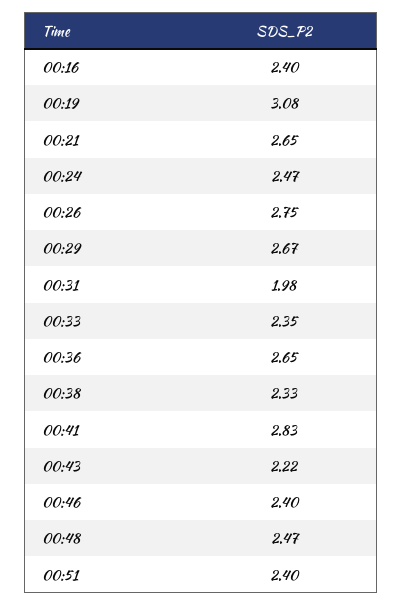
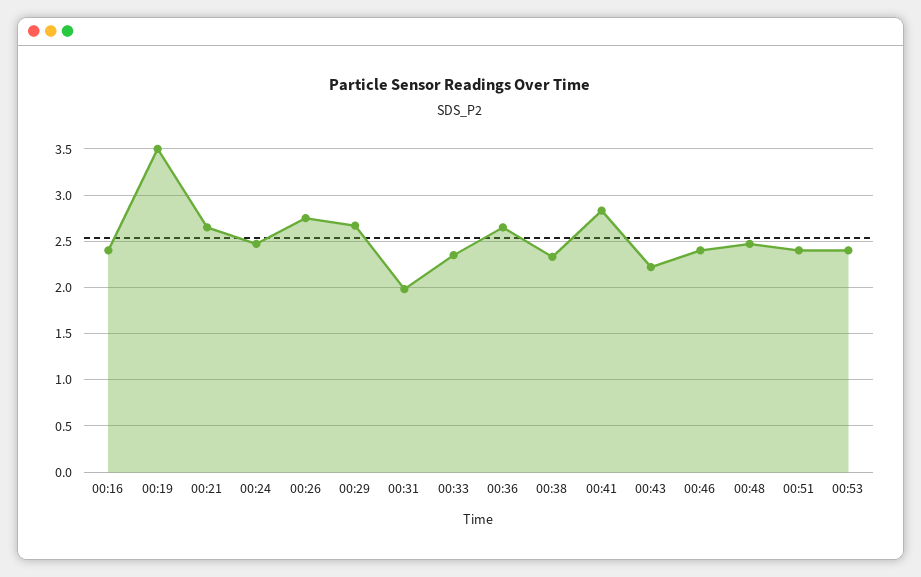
00:19: 3.08 -> 3.5
00:53: none -> 2.4

